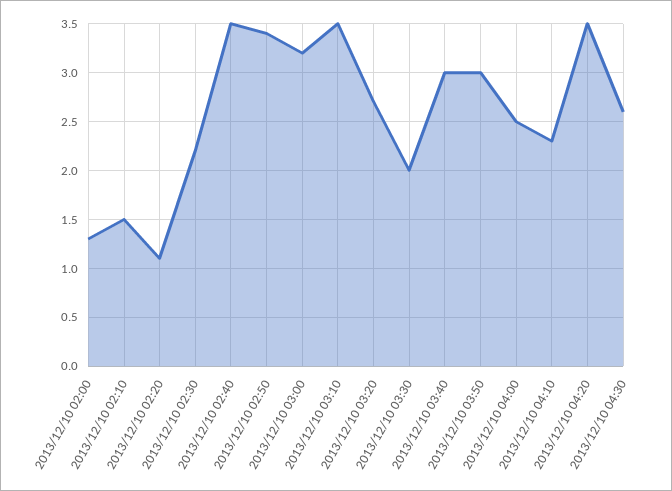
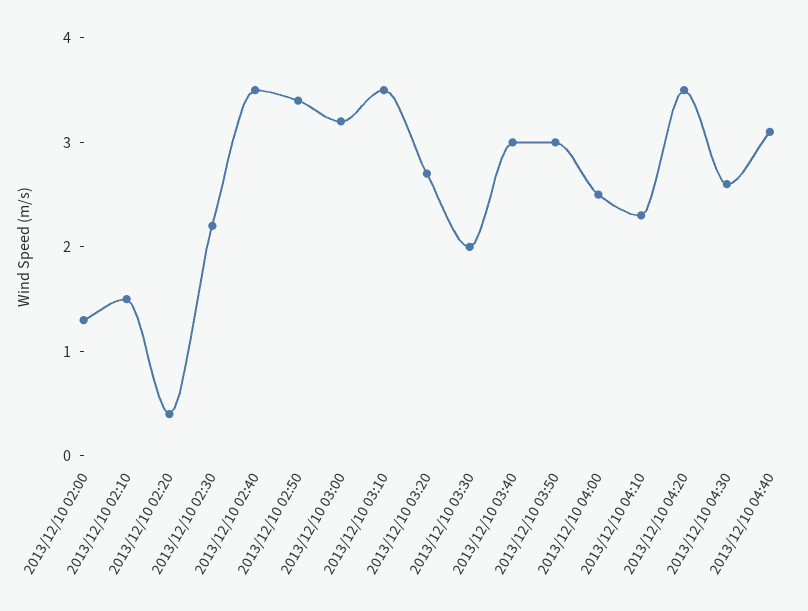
2013/12/10 02:20: 1.1 -> 0.4
2013/12/10 04:40: none -> 3.1

